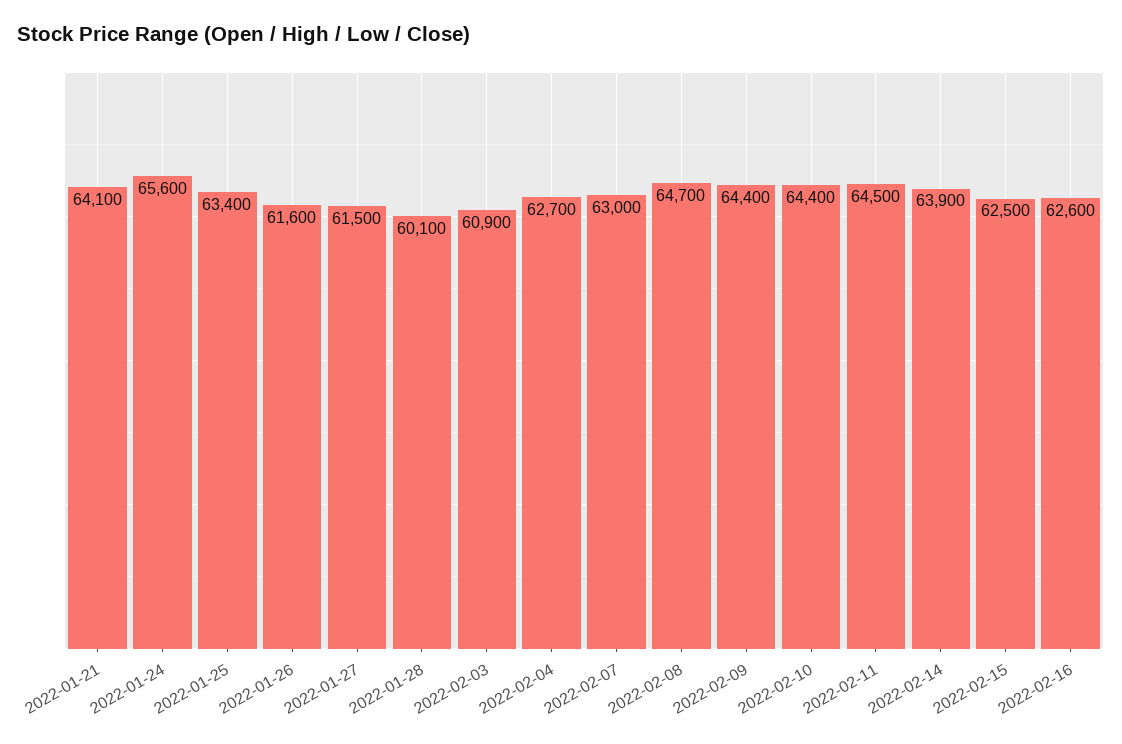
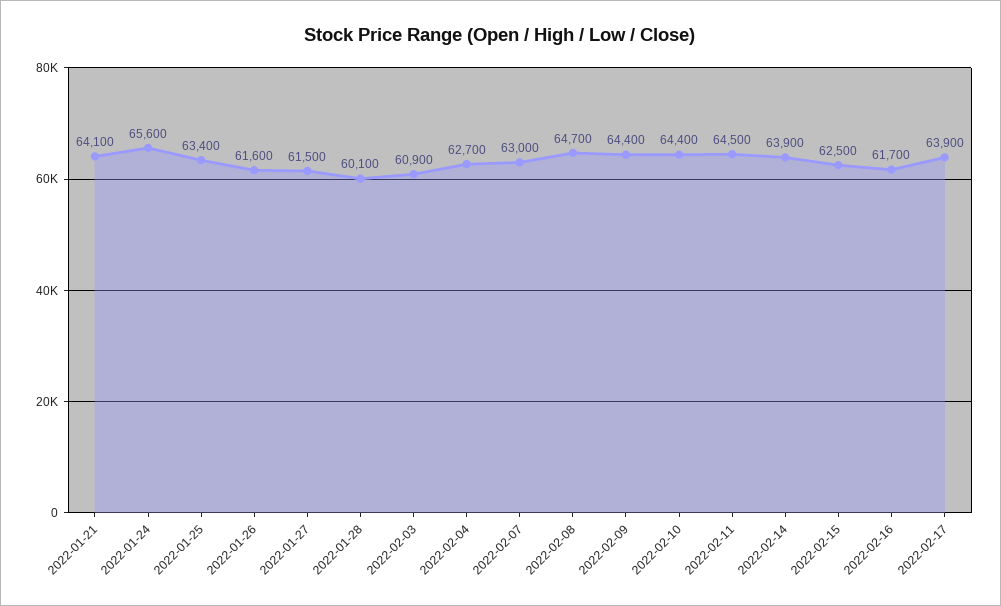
2022-02-16: 62600 -> 61700
2022-02-17: none -> 63900

